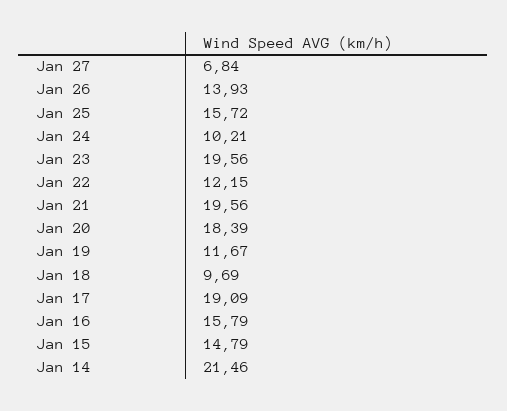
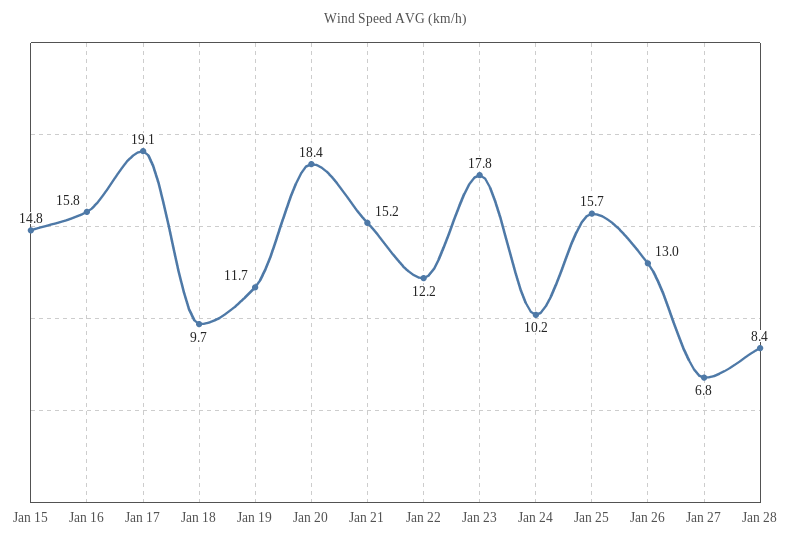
Jan 26: 13.93 -> 13
Jan 23: 19.56 -> 17.8
Jan 21: 19.56 -> 15.2
Jan 14: 21.46 -> none
Jan 28: none -> 8.4

